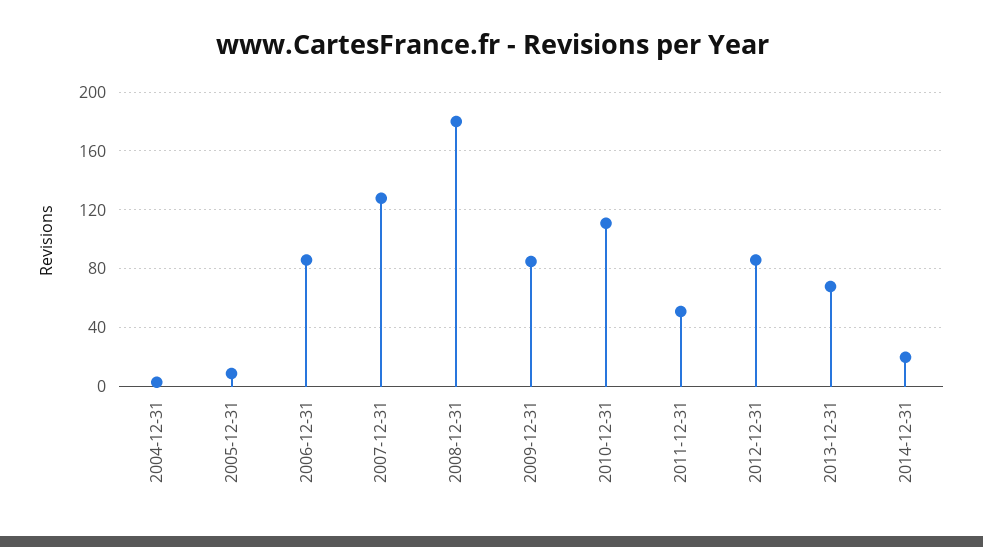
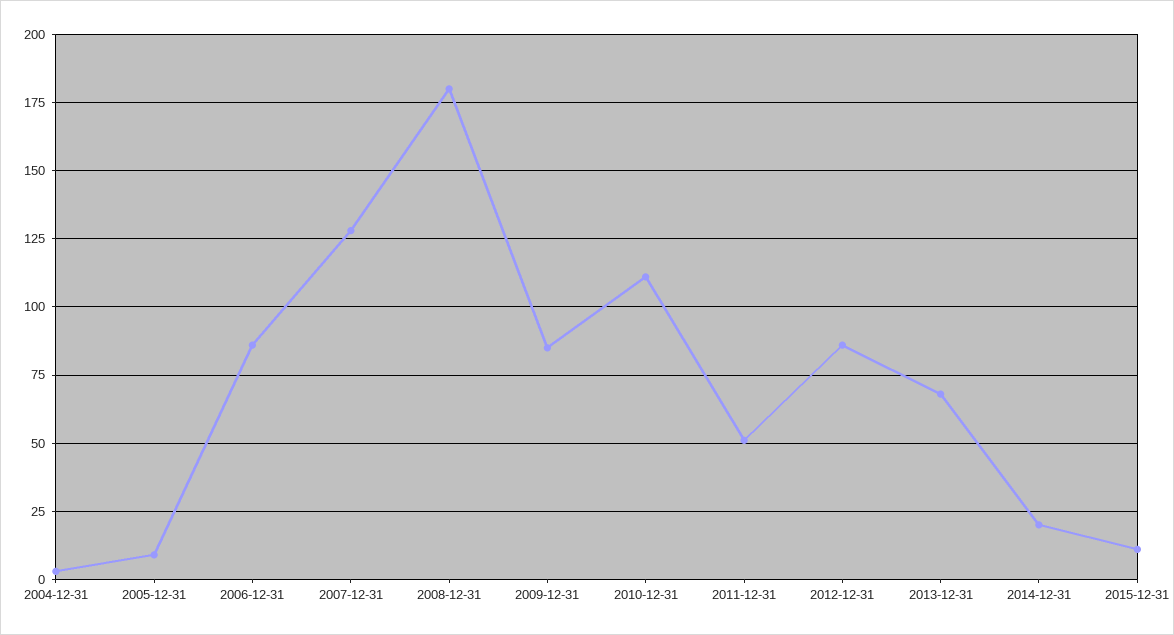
2015-12-31: none -> 10

